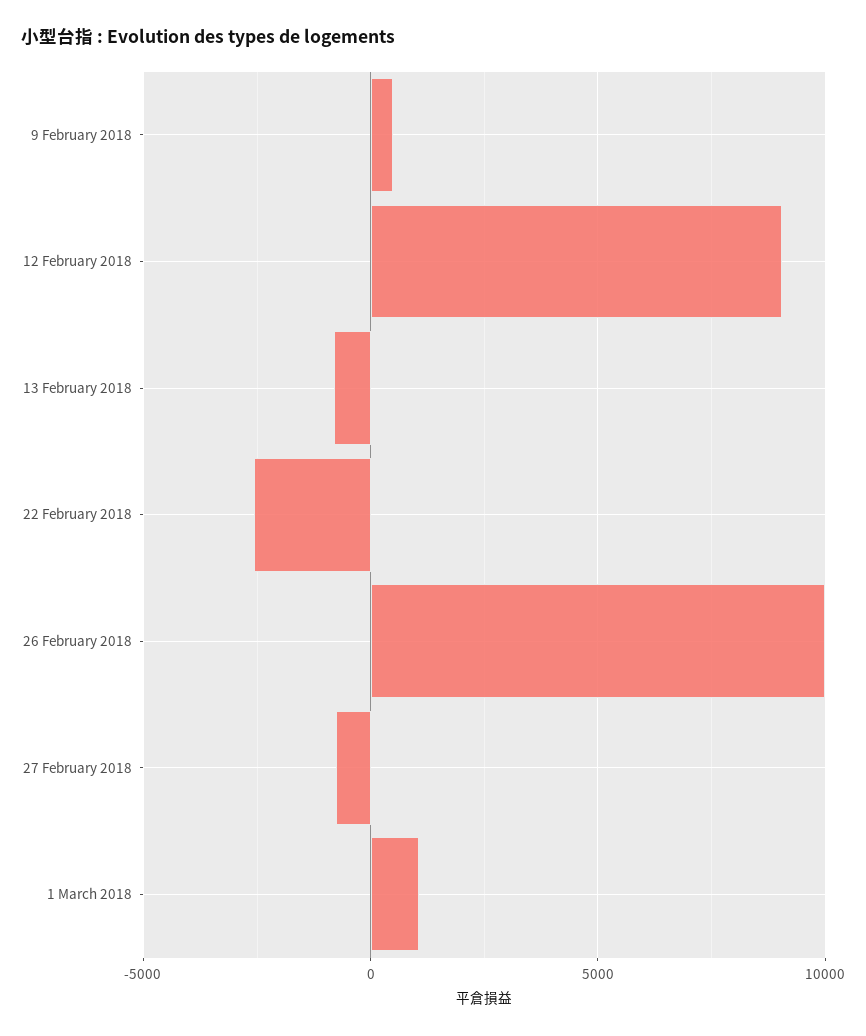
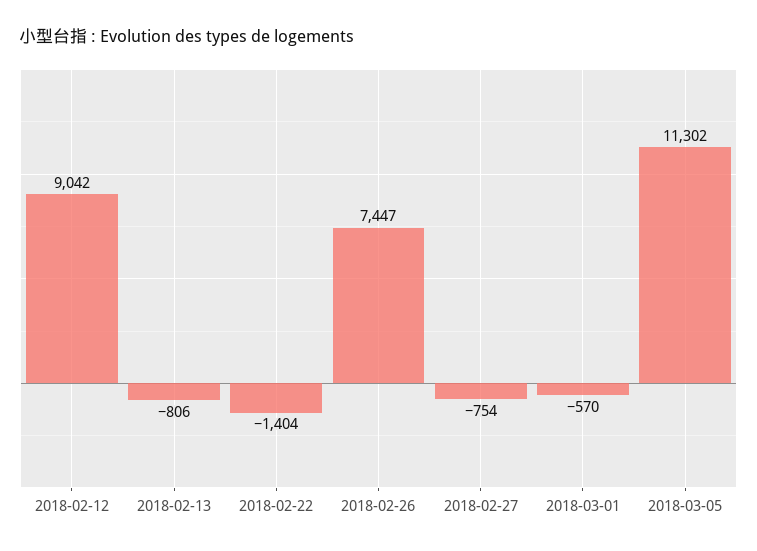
9 February 2018: 500 -> none
22 February 2018: -2500 -> -1404
26 February 2018: 10000 -> 7447
1 March 2018: 1000 -> -570
2018-03-05: none -> 11302

